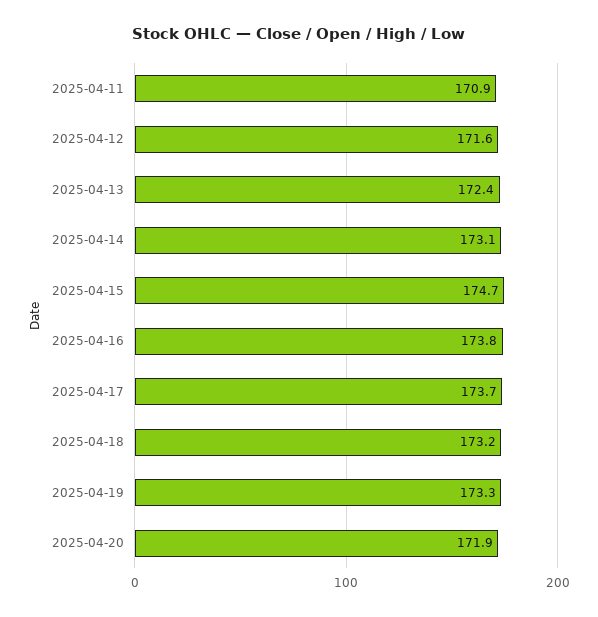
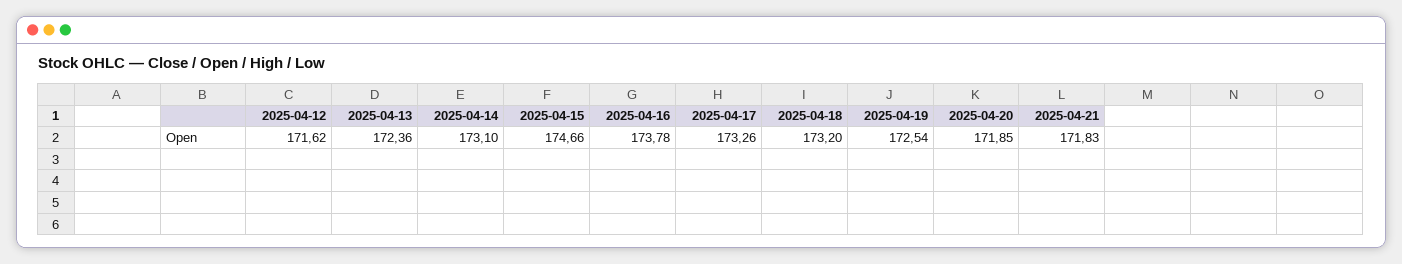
2025-04-11: 170.9 -> none
2025-04-17: 173.7 -> 173.26
2025-04-19: 173.3 -> 172.54
2025-04-21: none -> 171.83

